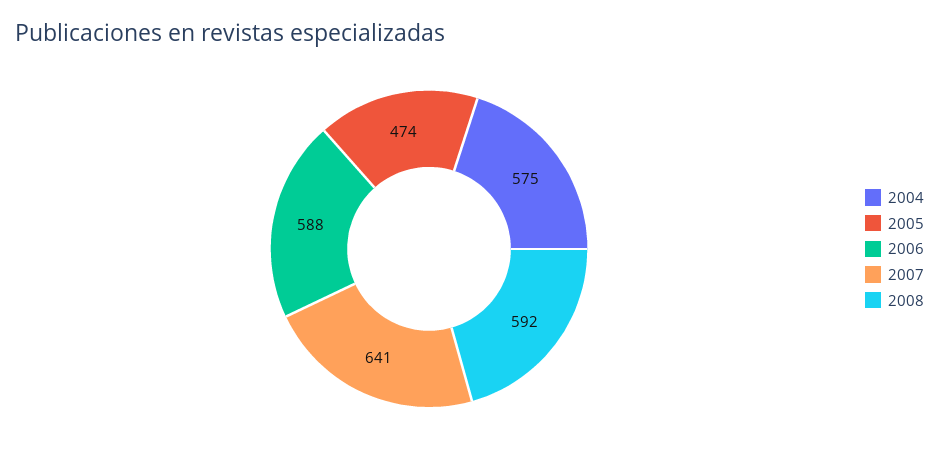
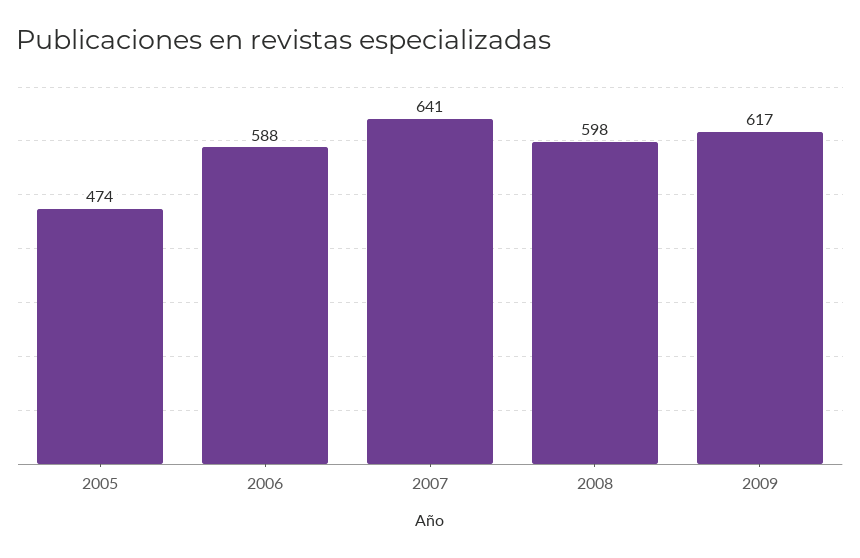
2004: 575 -> none
2008: 592 -> 598
2009: none -> 617

